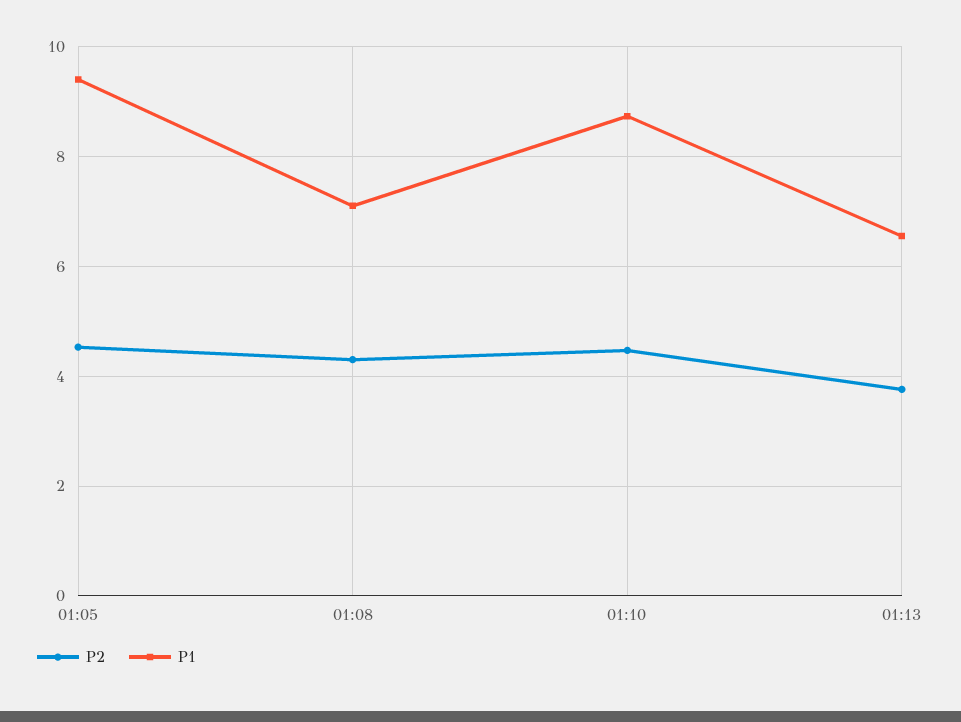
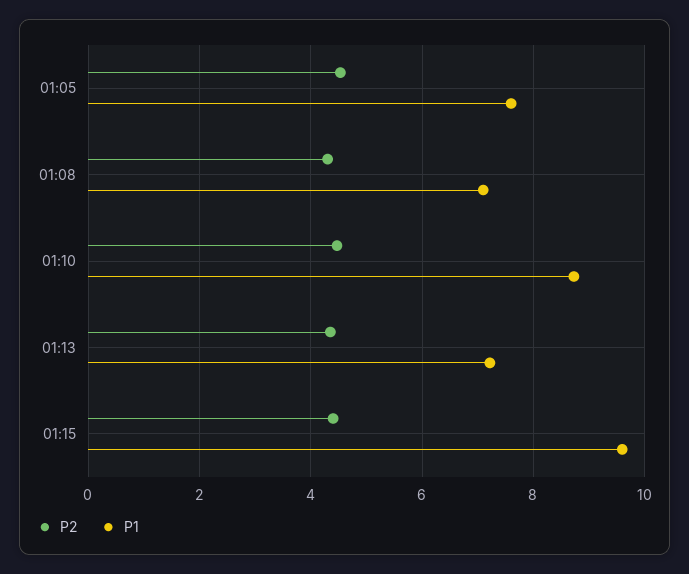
P1, 01:05: 9.4 -> 7.6
P2, 01:13: 3.8 -> 4.4
P1, 01:13: 6.6 -> 7.2
P2, 01:15: none -> 4.4
P1, 01:15: none -> 9.6

